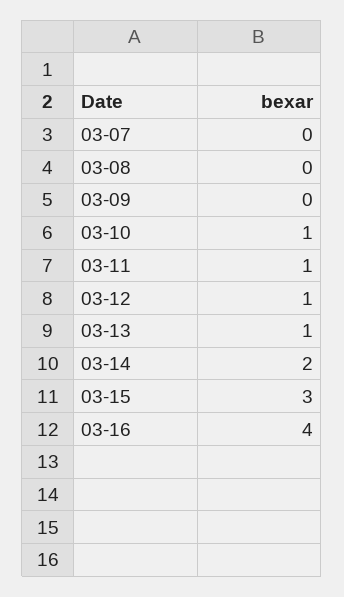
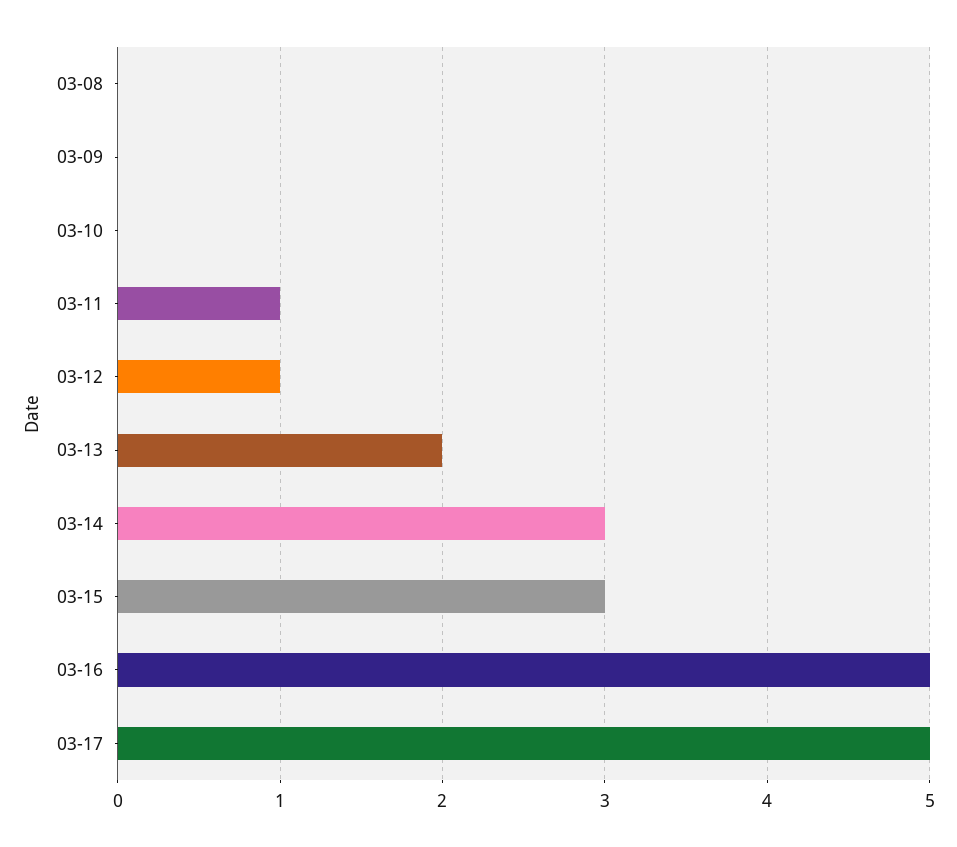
03-07: 0 -> none
03-10: 1 -> 0
03-13: 1 -> 2
03-14: 2 -> 3
03-16: 4 -> 5
03-17: none -> 5

